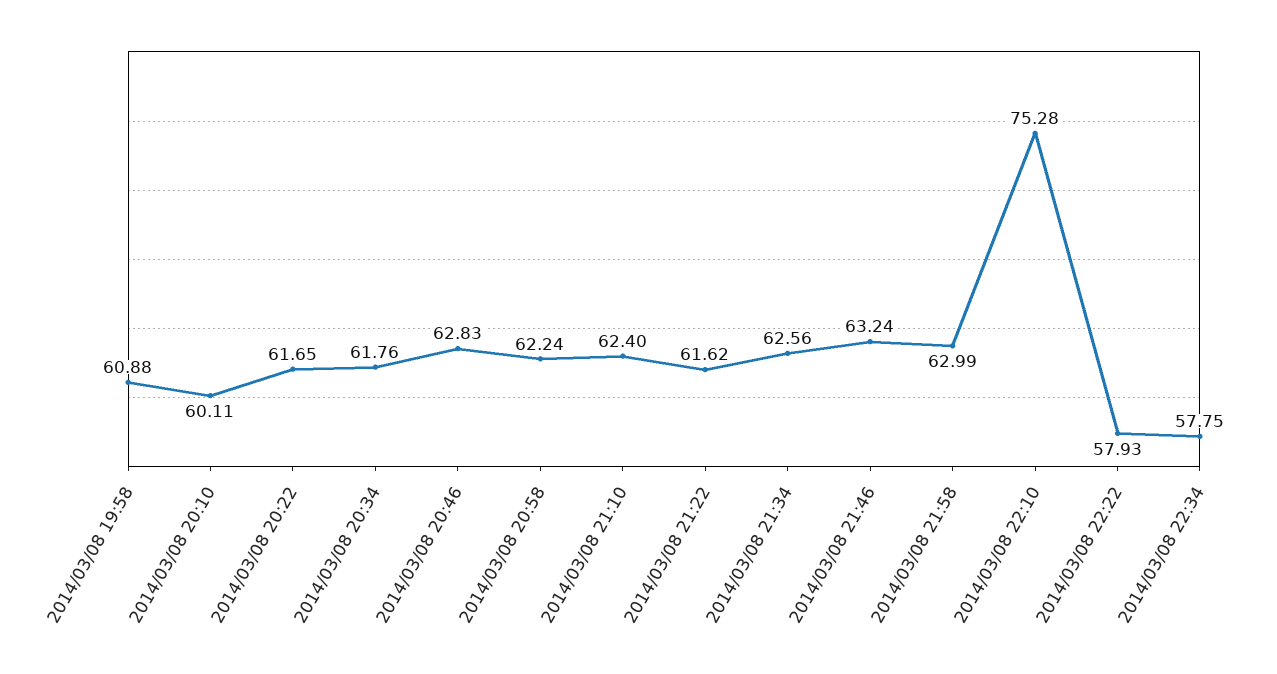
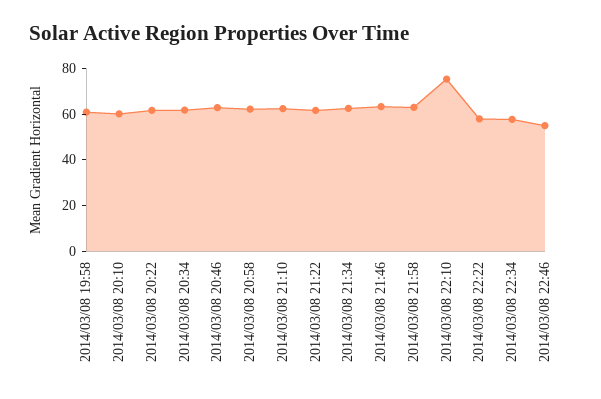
2014/03/08 22:46: none -> 55

